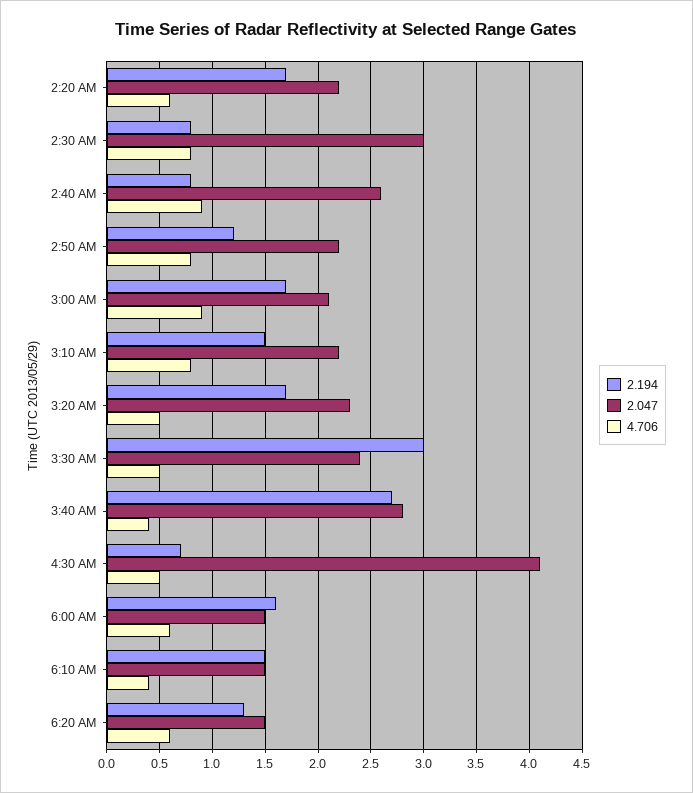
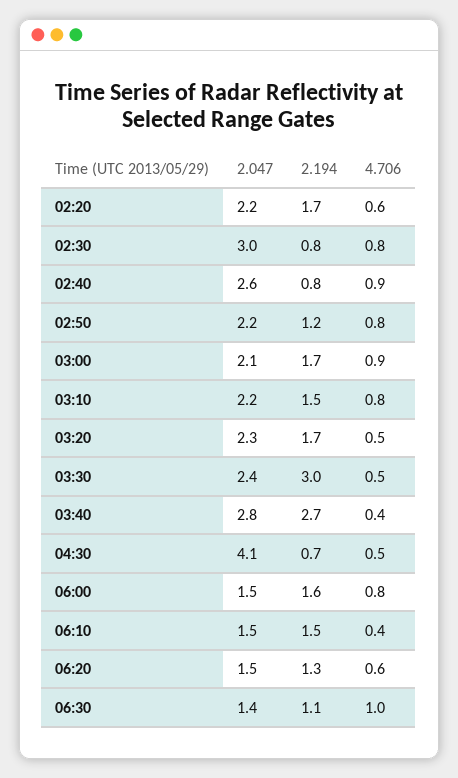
4.706, 6:00 AM: 0.6 -> 0.8
2.047, 06:30: none -> 1.4
2.194, 06:30: none -> 1.1
4.706, 06:30: none -> 1

